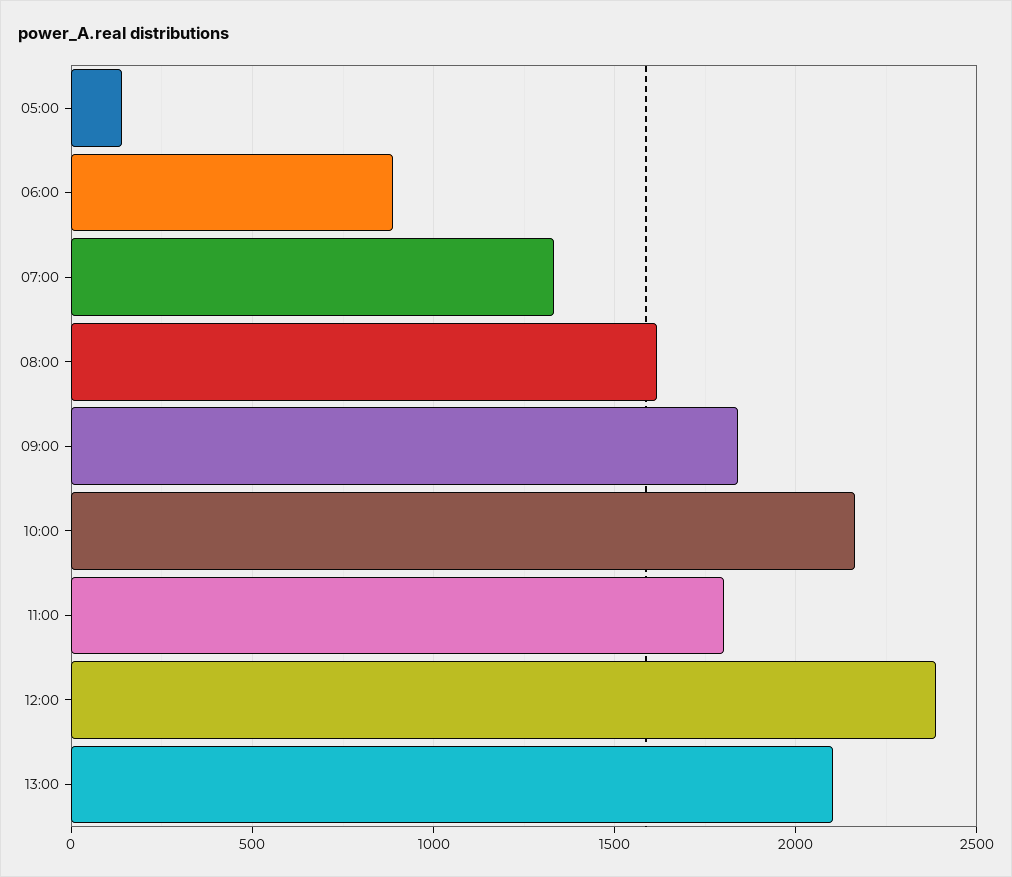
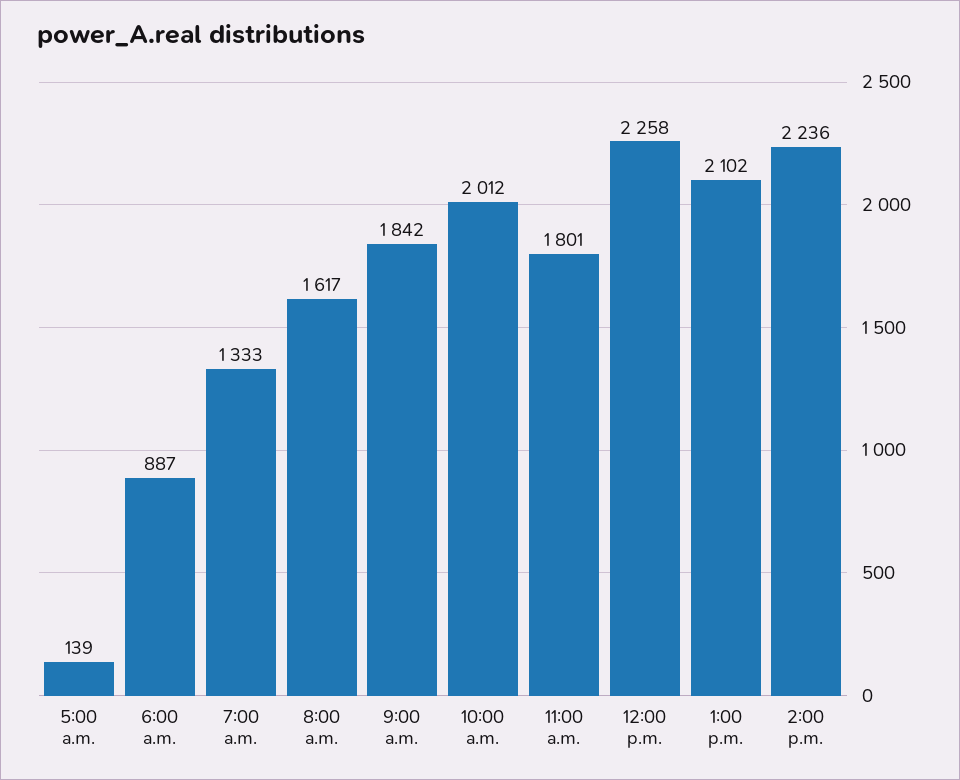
10:00: 2150 -> 2012
12:00: 2400 -> 2258
2:00 p.m.: none -> 2236

